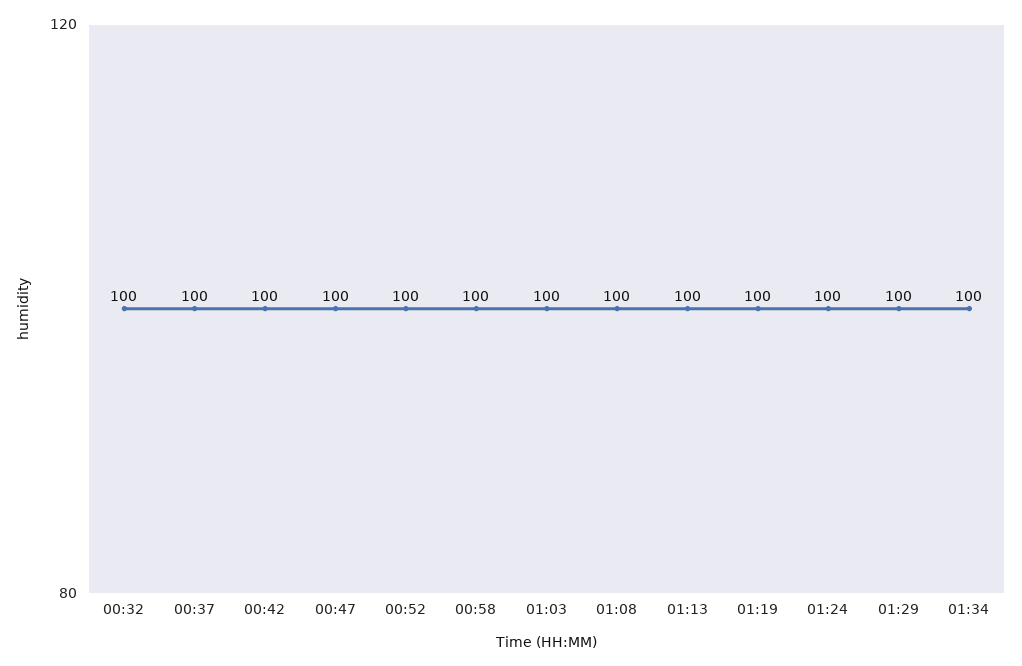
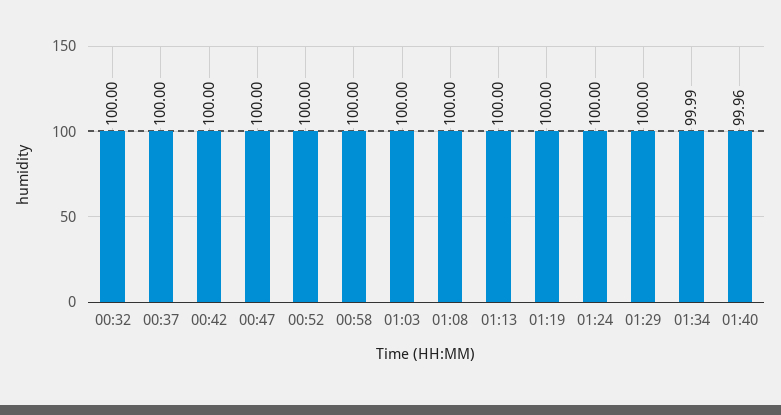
01:34: 100 -> 99.99
01:40: none -> 99.96

